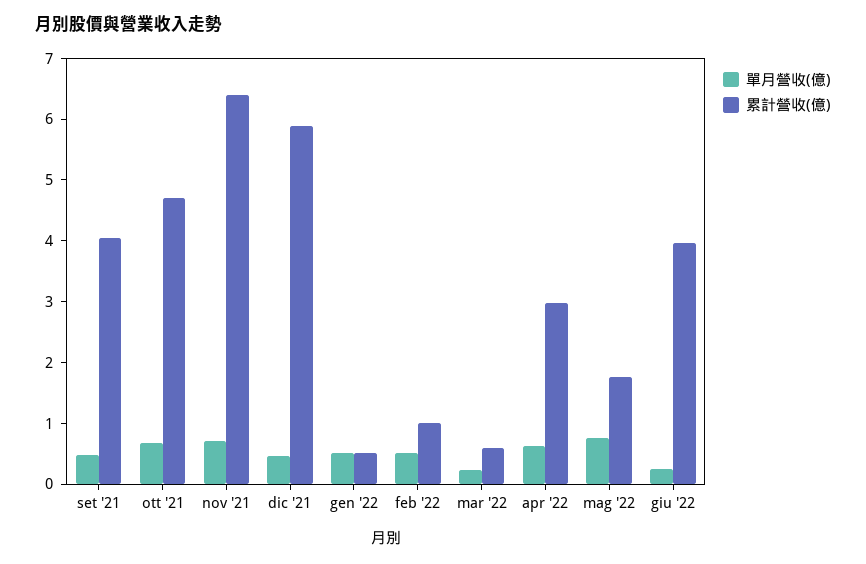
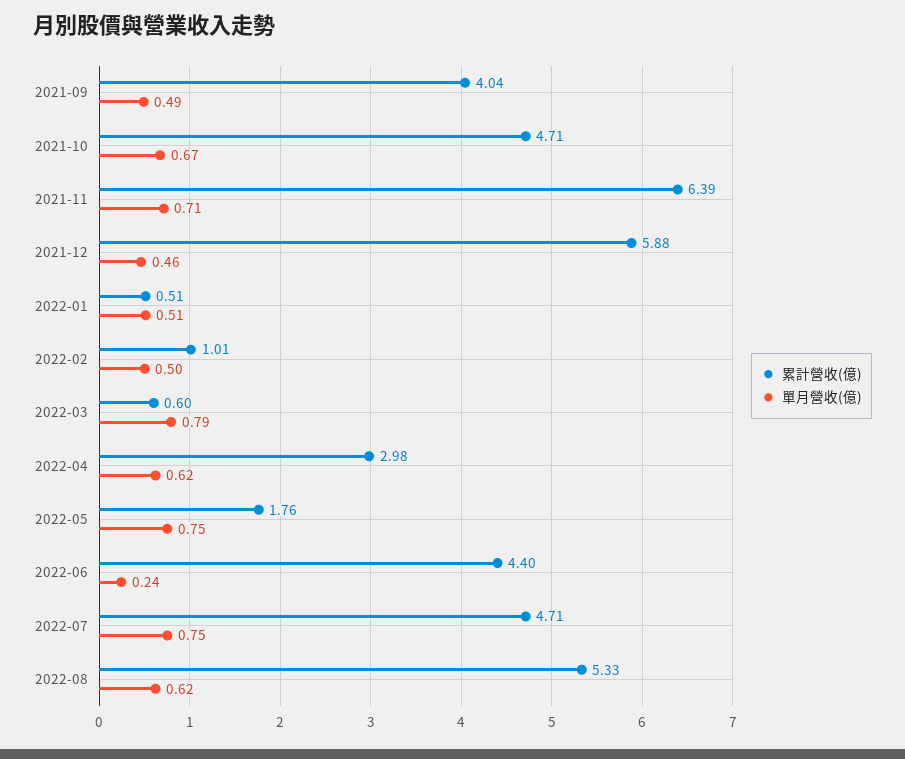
單月營收(億), mar '22: 0.2 -> 0.79
累計營收(億), giu '22: 4 -> 4.4
累計營收(億), 2022-07: none -> 4.71
單月營收(億), 2022-07: none -> 0.75
累計營收(億), 2022-08: none -> 5.33
單月營收(億), 2022-08: none -> 0.62

